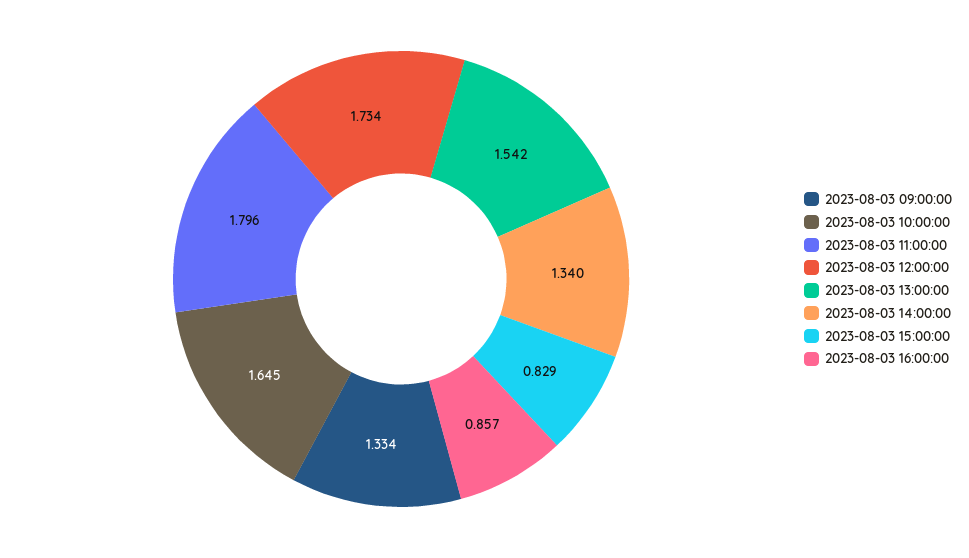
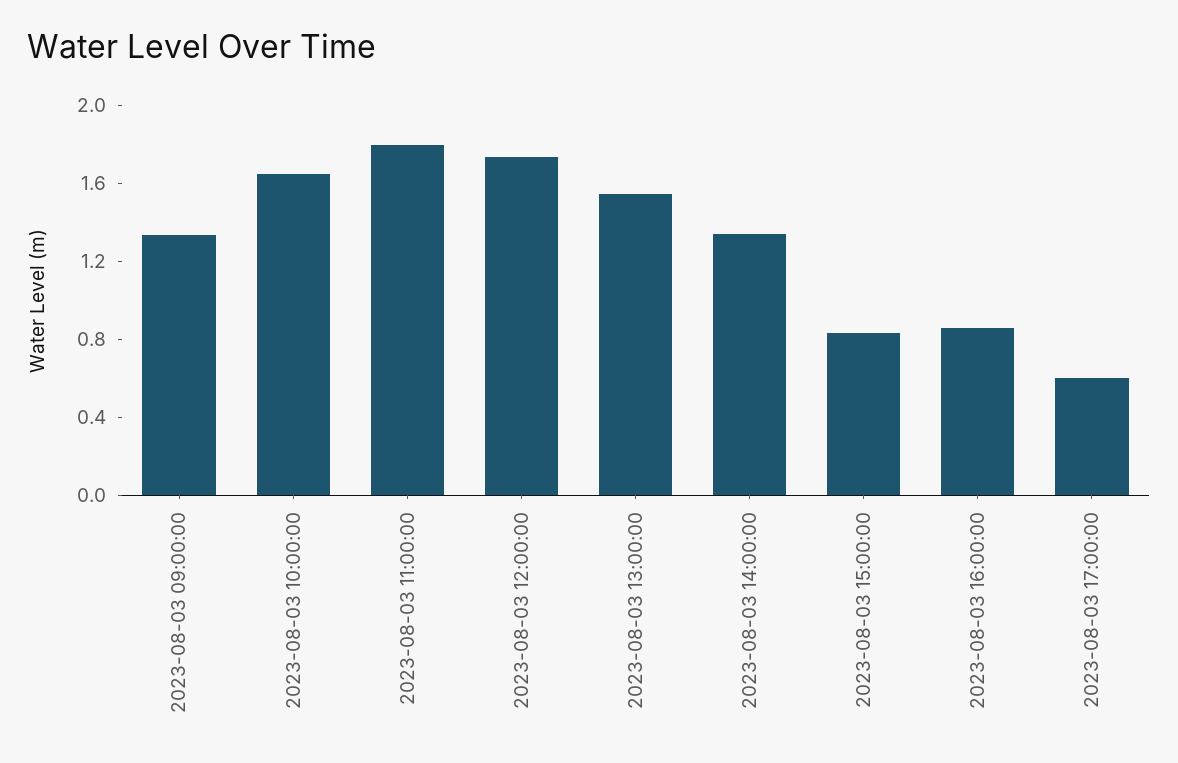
2023-08-03 17:00:00: none -> 0.6

